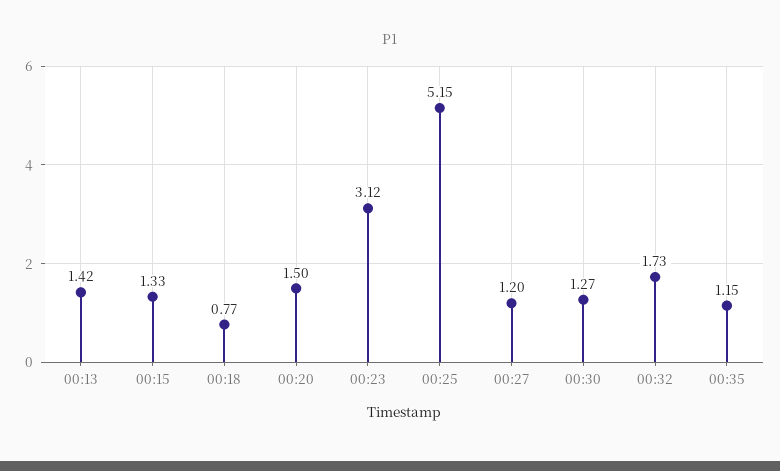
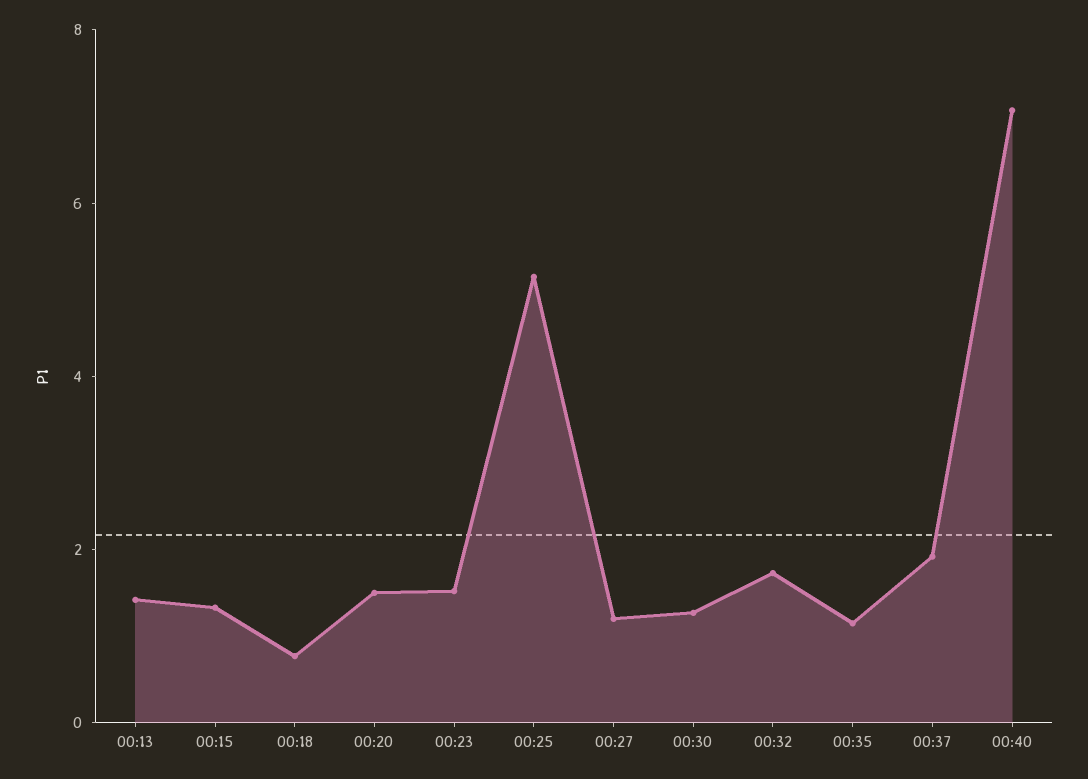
00:23: 3.12 -> 1.5
00:37: none -> 2
00:40: none -> 7

